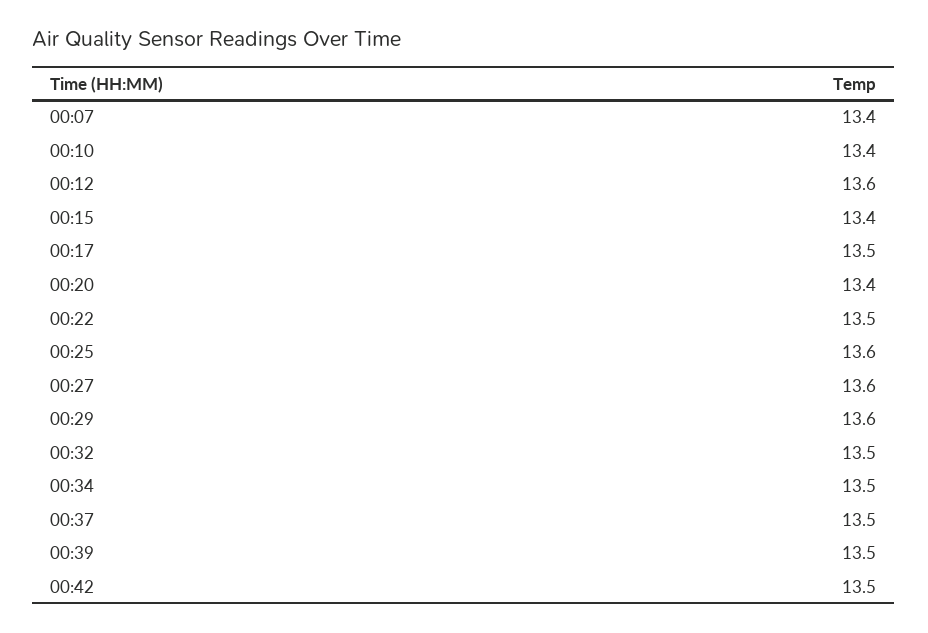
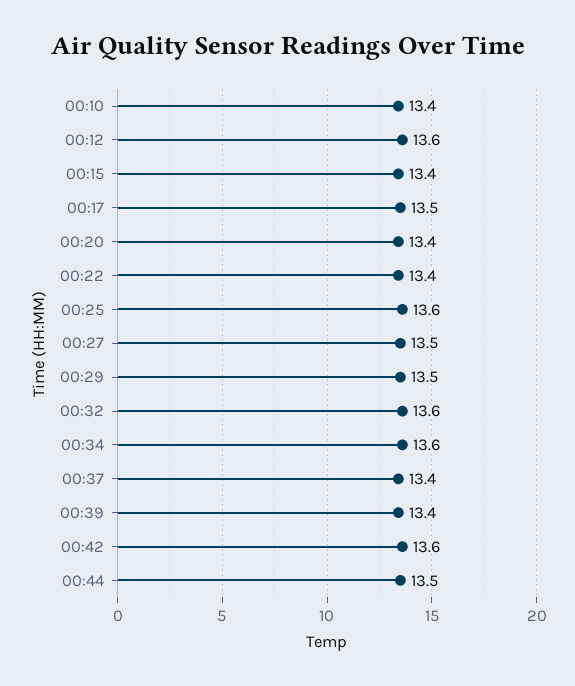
00:07: 13.4 -> none
00:22: 13.5 -> 13.4
00:27: 13.6 -> 13.5
00:29: 13.6 -> 13.5
00:32: 13.5 -> 13.6
00:34: 13.5 -> 13.6
00:37: 13.5 -> 13.4
00:39: 13.5 -> 13.4
00:42: 13.5 -> 13.6
00:44: none -> 13.5

